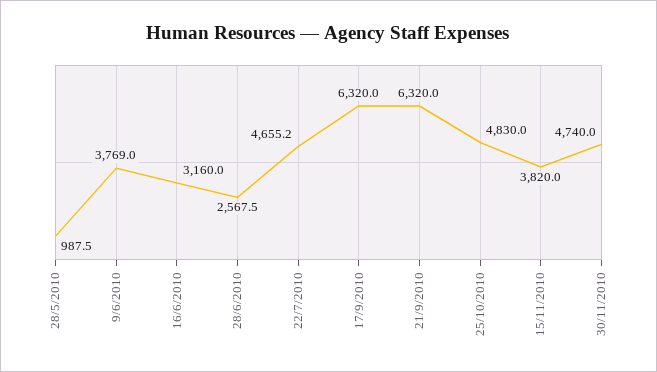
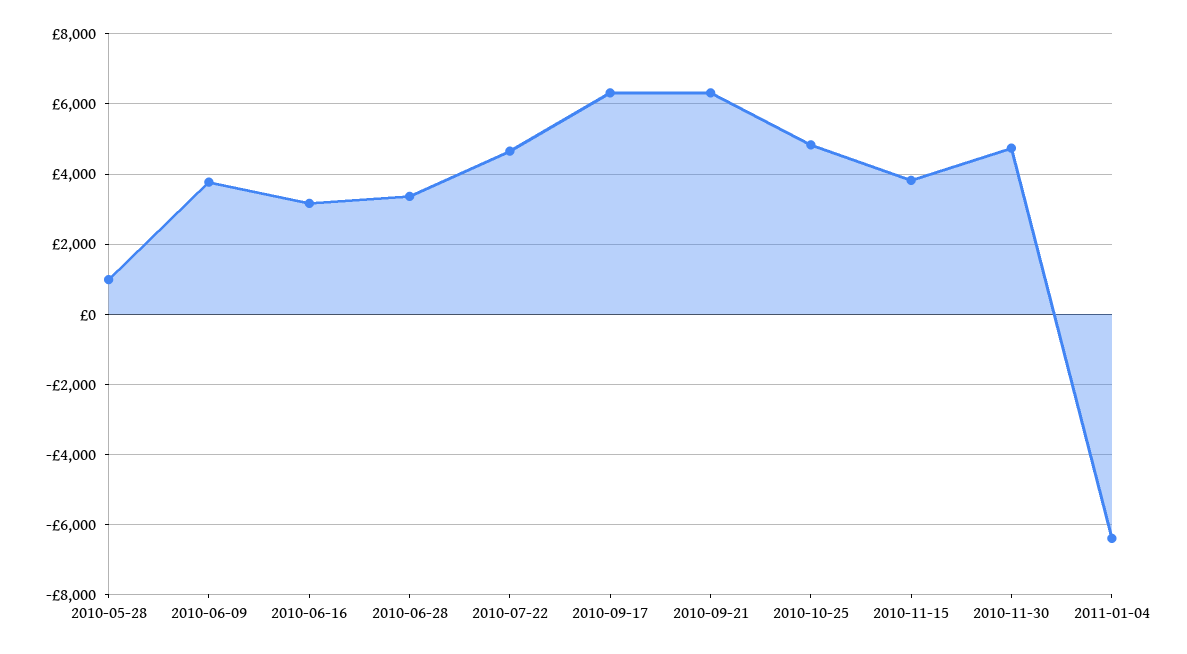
28/6/2010: 2567.5 -> 3400
2011-01-04: none -> -6400

